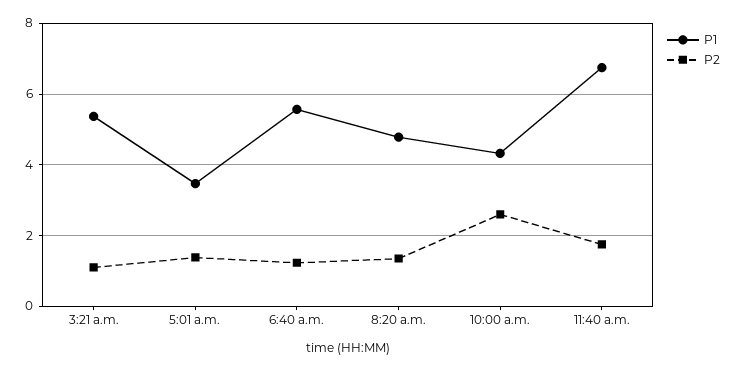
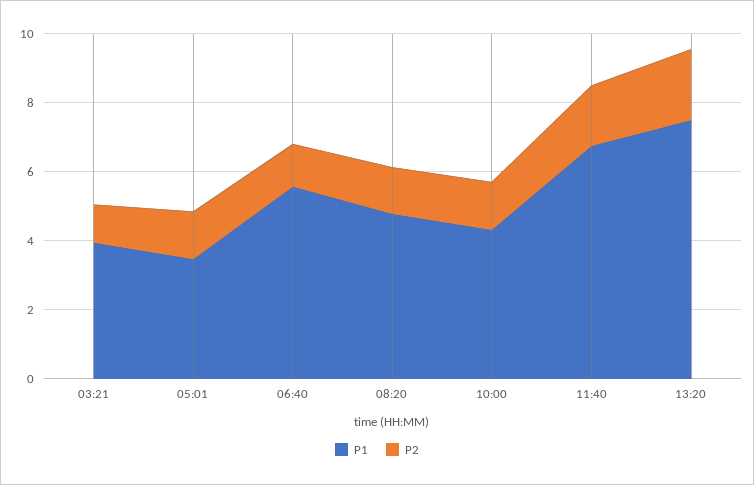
P1, 3:21 a.m.: 5.4 -> 4
P2, 10:00 a.m.: 2.6 -> 1.5
P1, 13:20: none -> 7.5
P2, 13:20: none -> 2

